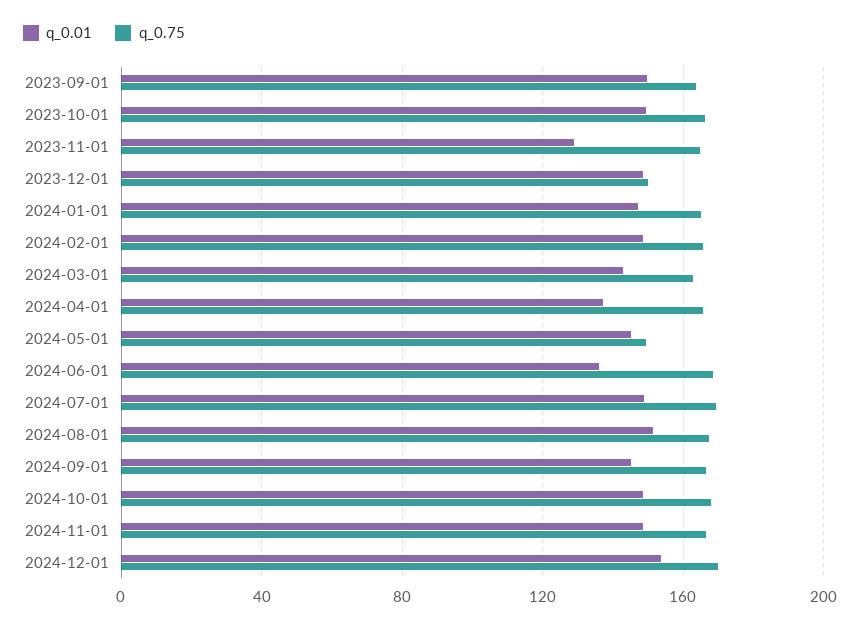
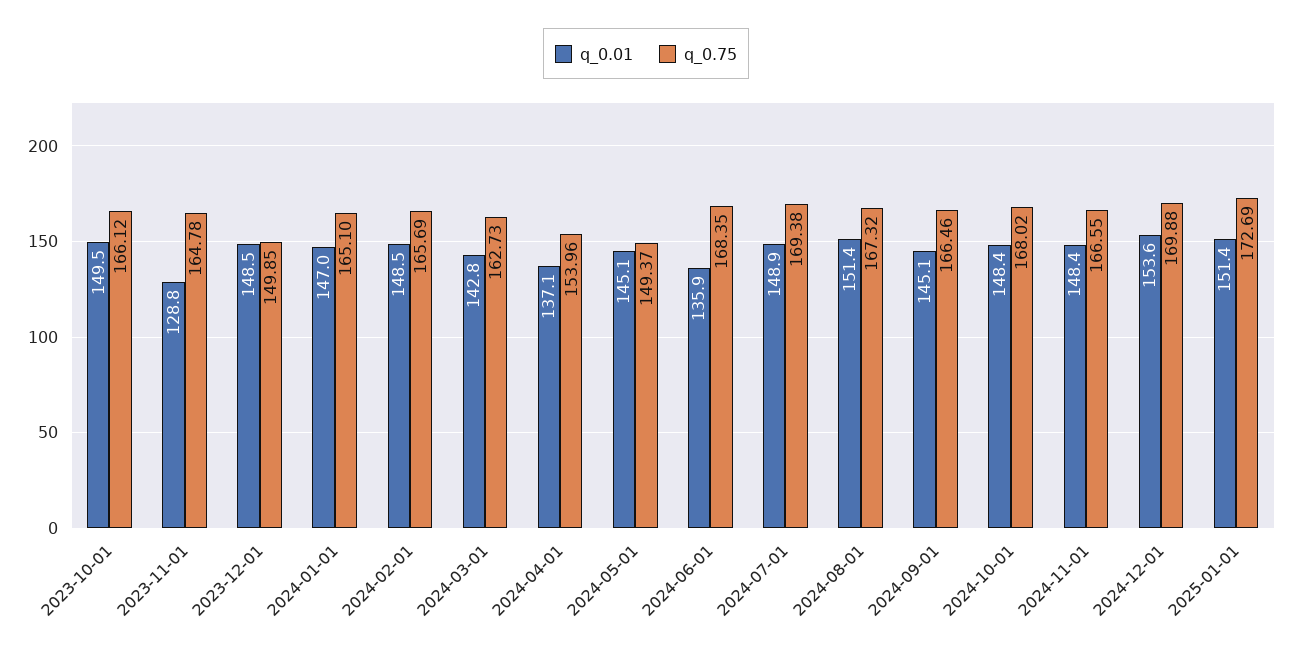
q_0.01, 2023-09-01: 150 -> none
q_0.75, 2023-09-01: 165 -> none
q_0.75, 2024-04-01: 165 -> 153.96
q_0.01, 2025-01-01: none -> 151.4
q_0.75, 2025-01-01: none -> 172.69

